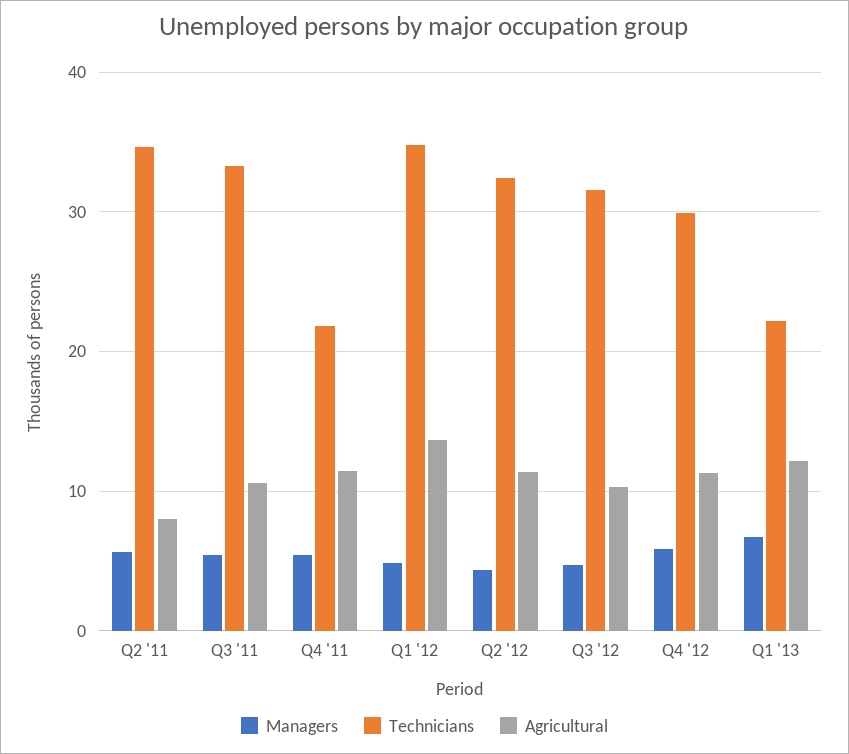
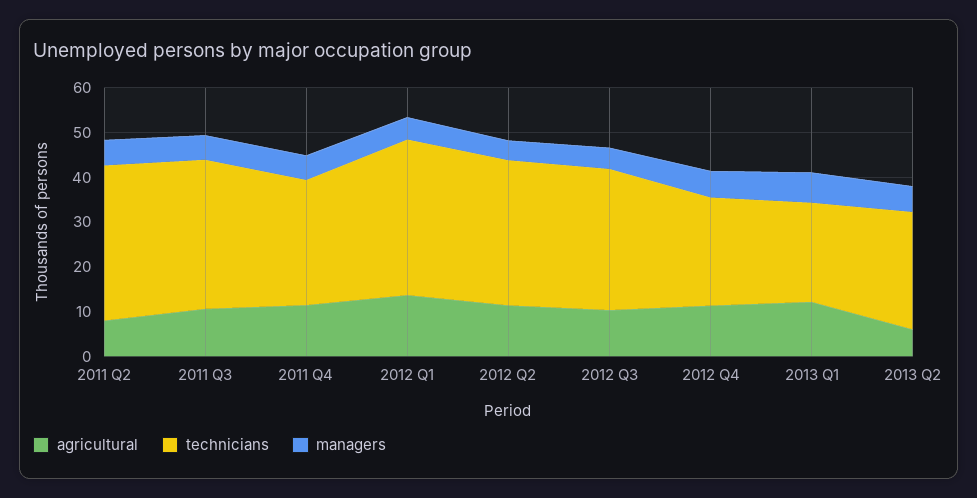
Technicians, Q4 '11: 22 -> 28
Technicians, Q4 '12: 30 -> 24
Agricultural, 2013 Q2: none -> 6
Technicians, 2013 Q2: none -> 26
Managers, 2013 Q2: none -> 6

